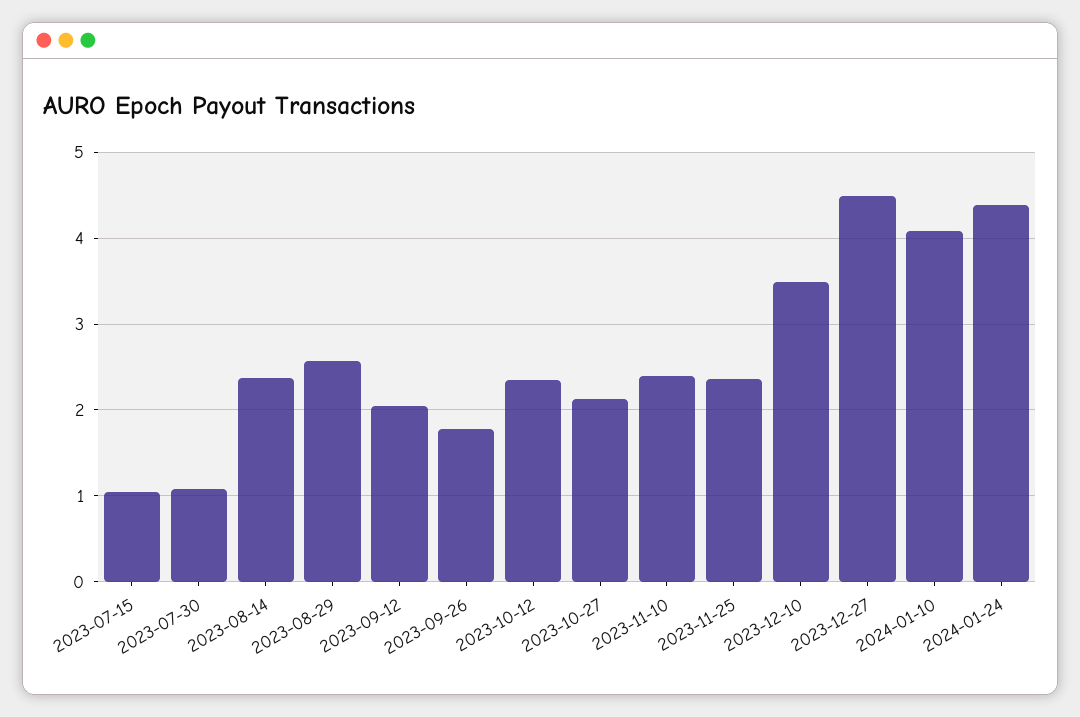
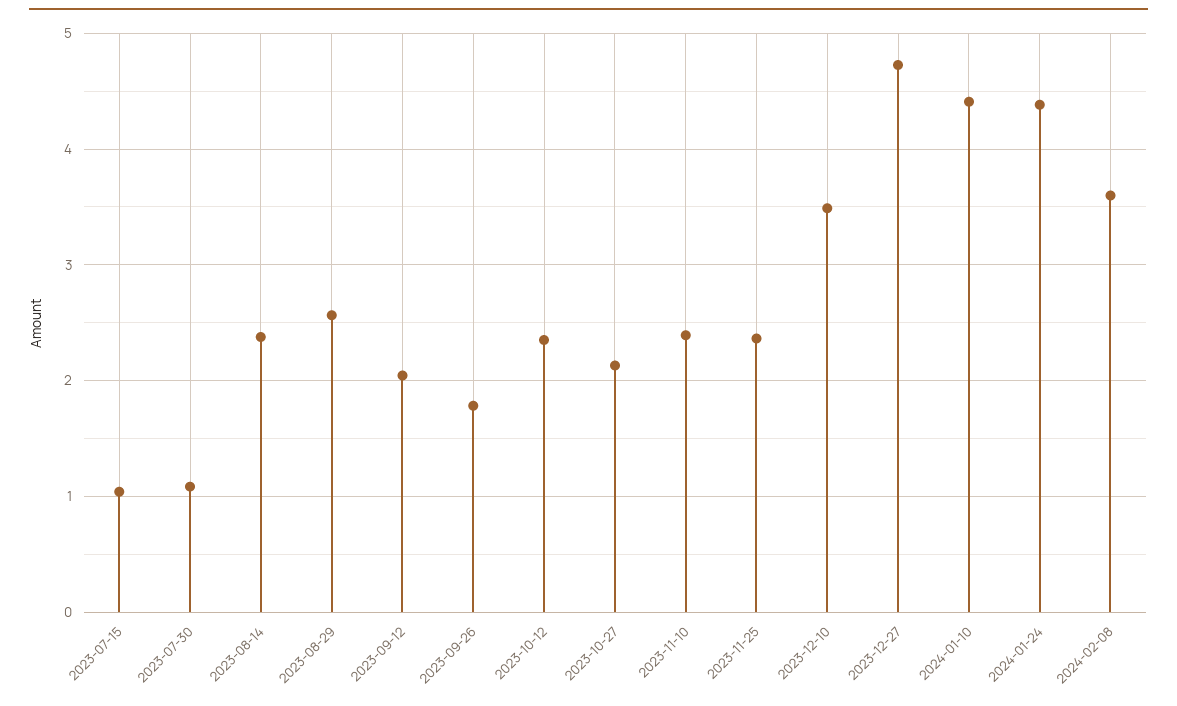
2023-12-27: 4.5 -> 4.7
2024-01-10: 4.1 -> 4.4
2024-02-08: none -> 3.6

